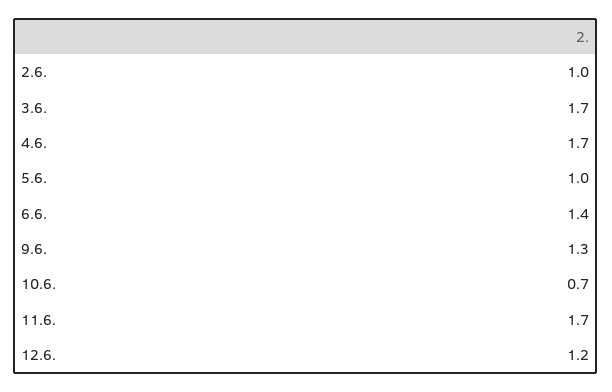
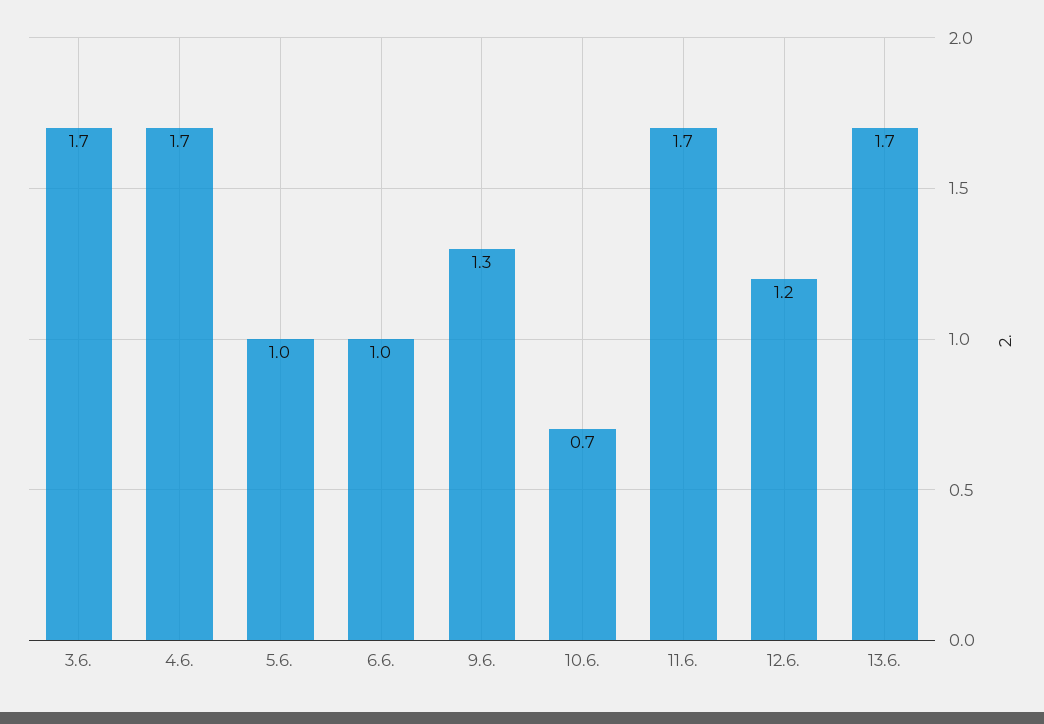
2.6.: 1 -> none
6.6.: 1.4 -> 1
13.6.: none -> 1.7

